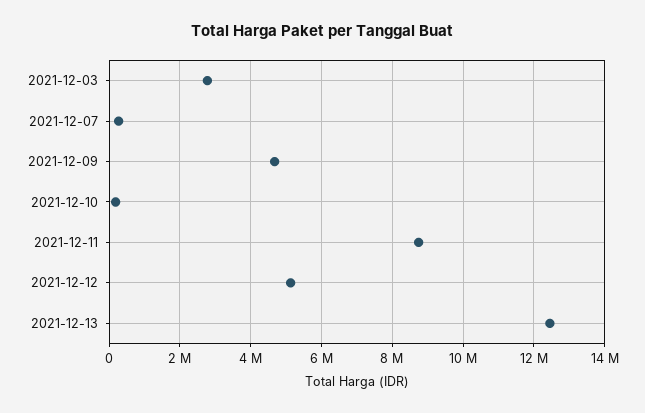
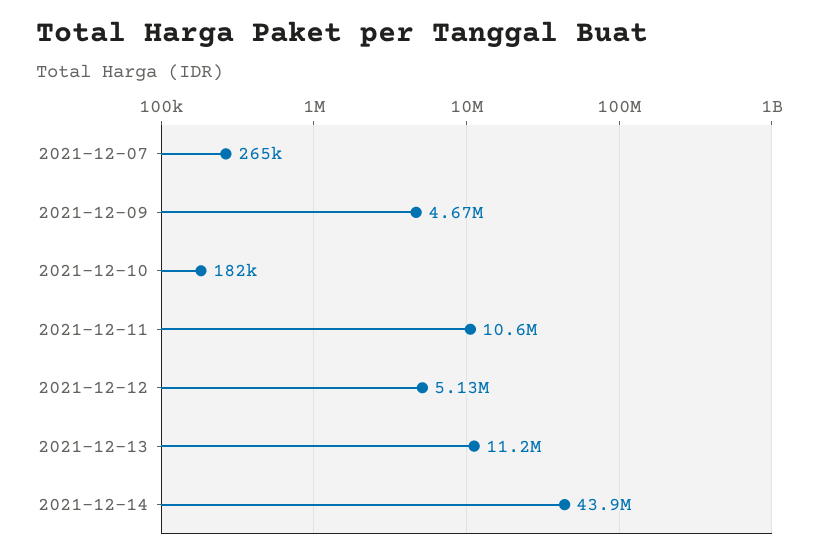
2021-12-03: 2800000 -> none
2021-12-11: 8800000 -> 10600000
2021-12-13: 12400000 -> 11200000
2021-12-14: none -> 43900000

